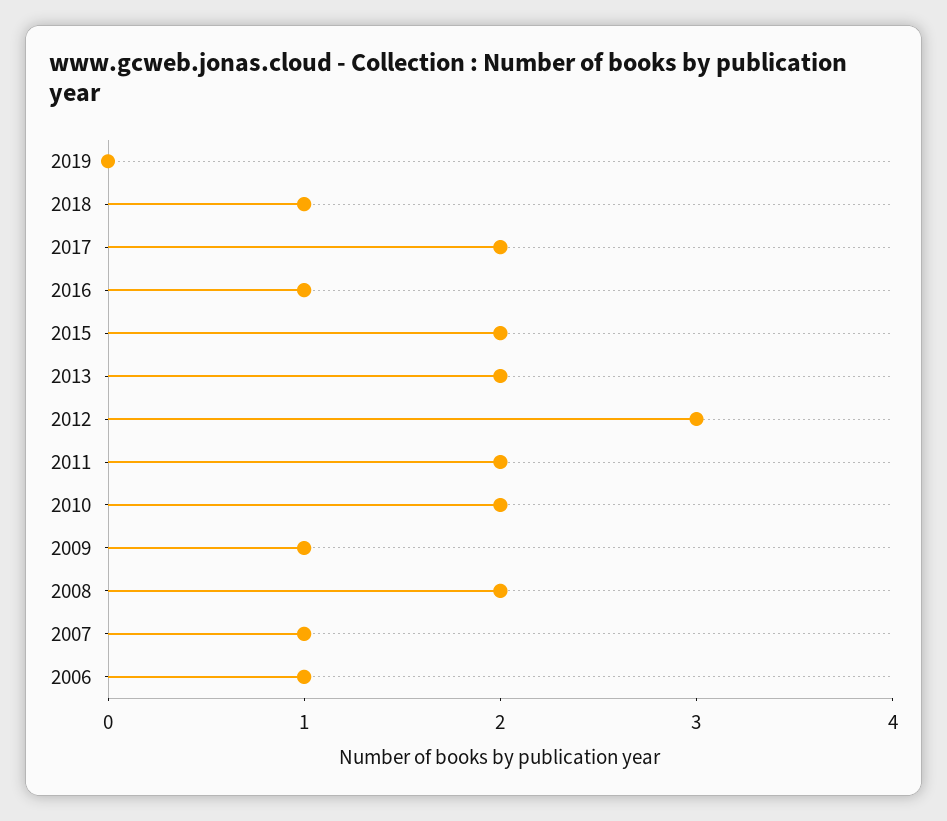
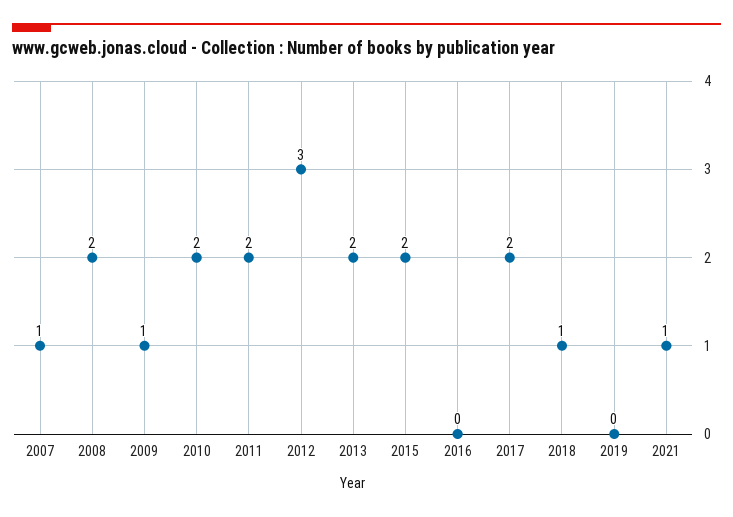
2016: 1 -> 0
2006: 1 -> none
2021: none -> 1

